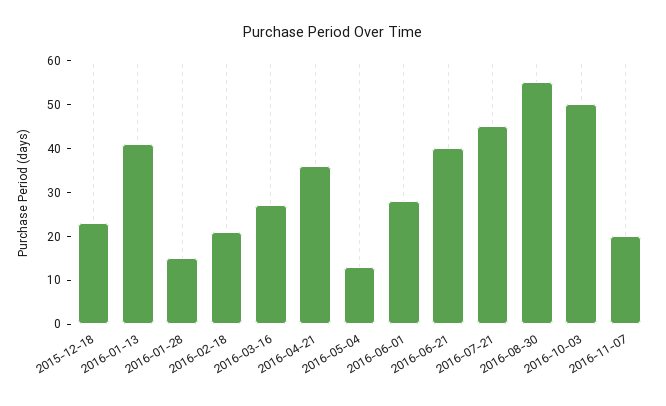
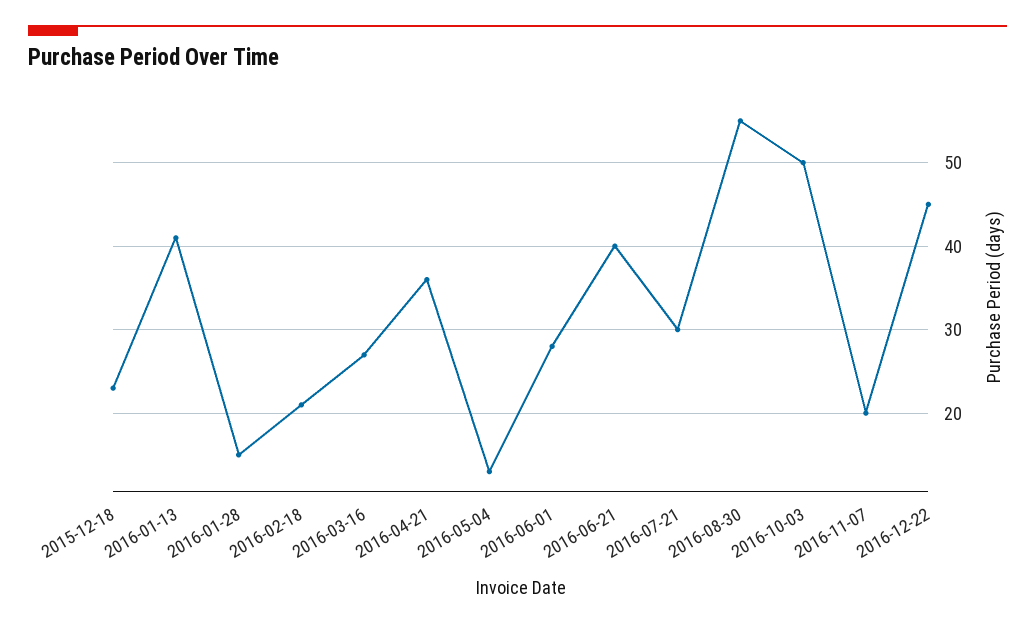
2016-07-21: 45 -> 30
2016-12-22: none -> 45

